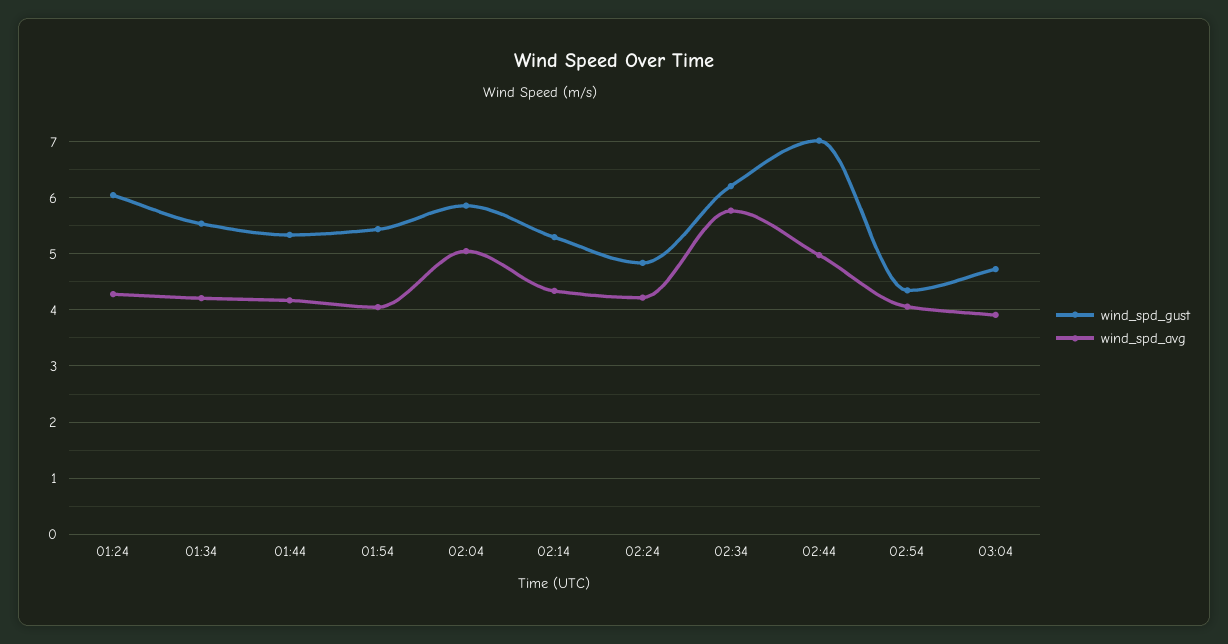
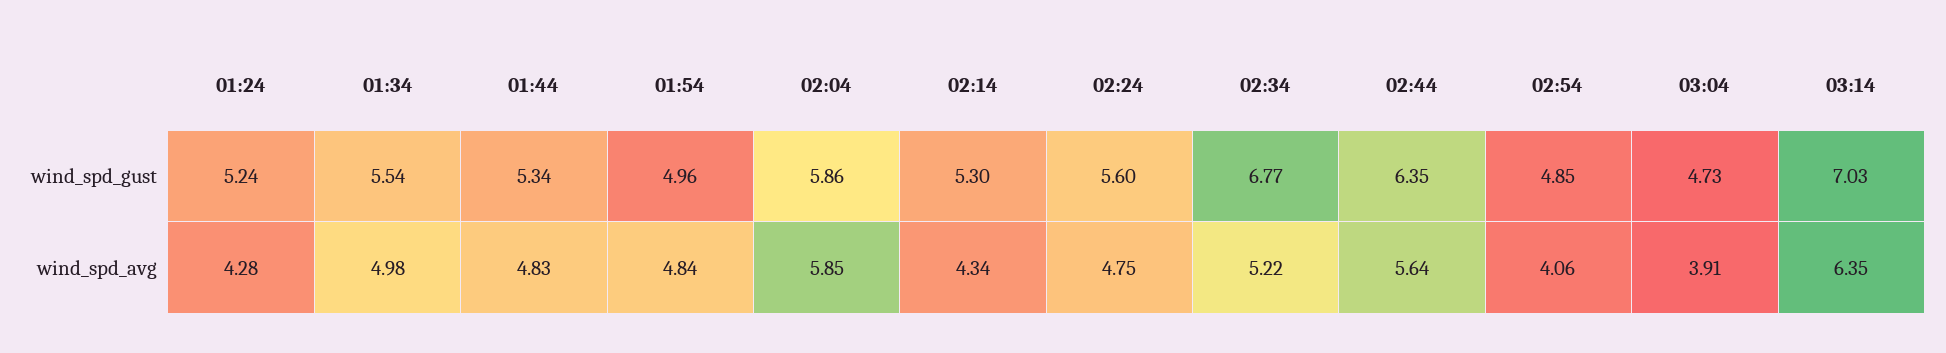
wind_spd_gust, 01:24: 6 -> 5.24
wind_spd_avg, 01:34: 4.2 -> 4.98
wind_spd_avg, 01:44: 4.2 -> 4.83
wind_spd_gust, 01:54: 5.4 -> 4.96
wind_spd_avg, 01:54: 4 -> 4.84
wind_spd_avg, 02:04: 5 -> 5.85
wind_spd_gust, 02:24: 4.8 -> 5.6
wind_spd_avg, 02:24: 4.2 -> 4.75
wind_spd_gust, 02:34: 6.2 -> 6.77
wind_spd_avg, 02:34: 5.8 -> 5.22
wind_spd_gust, 02:44: 7 -> 6.35
wind_spd_avg, 02:44: 5 -> 5.64
wind_spd_gust, 02:54: 4.4 -> 4.85
wind_spd_gust, 03:14: none -> 7.03
wind_spd_avg, 03:14: none -> 6.35

